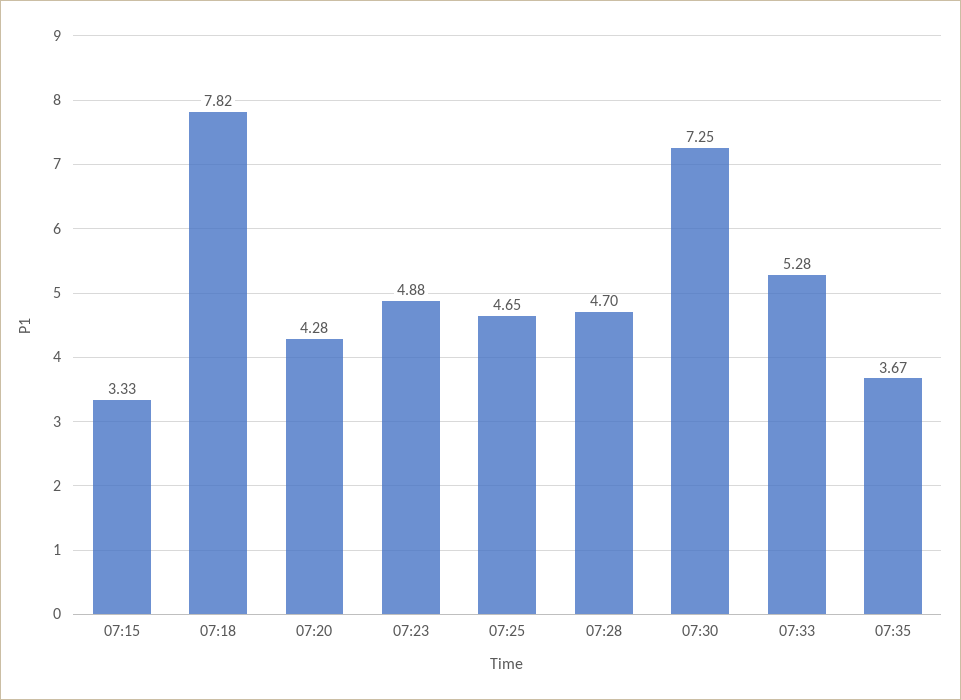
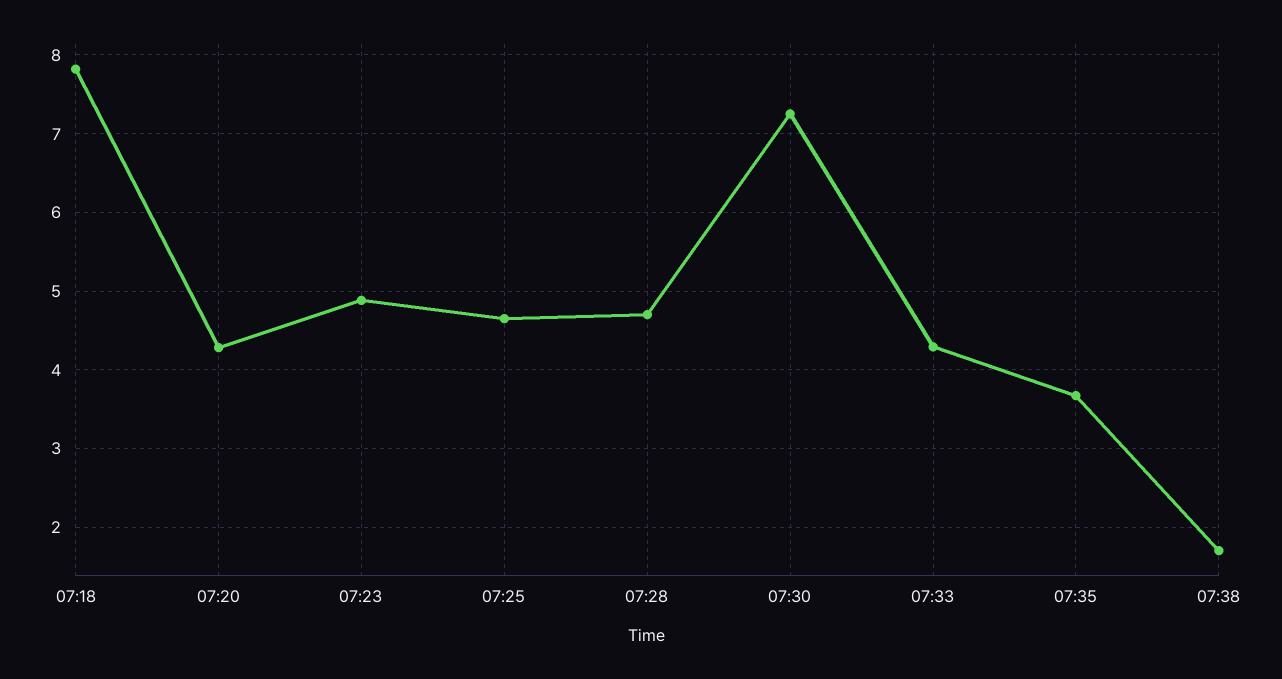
07:15: 3.33 -> none
07:33: 5.28 -> 4.3
07:38: none -> 1.7

